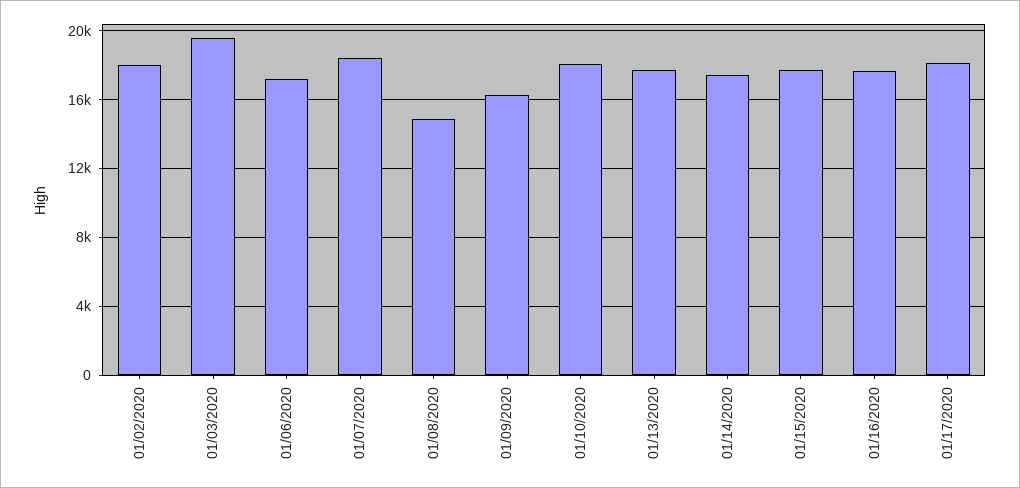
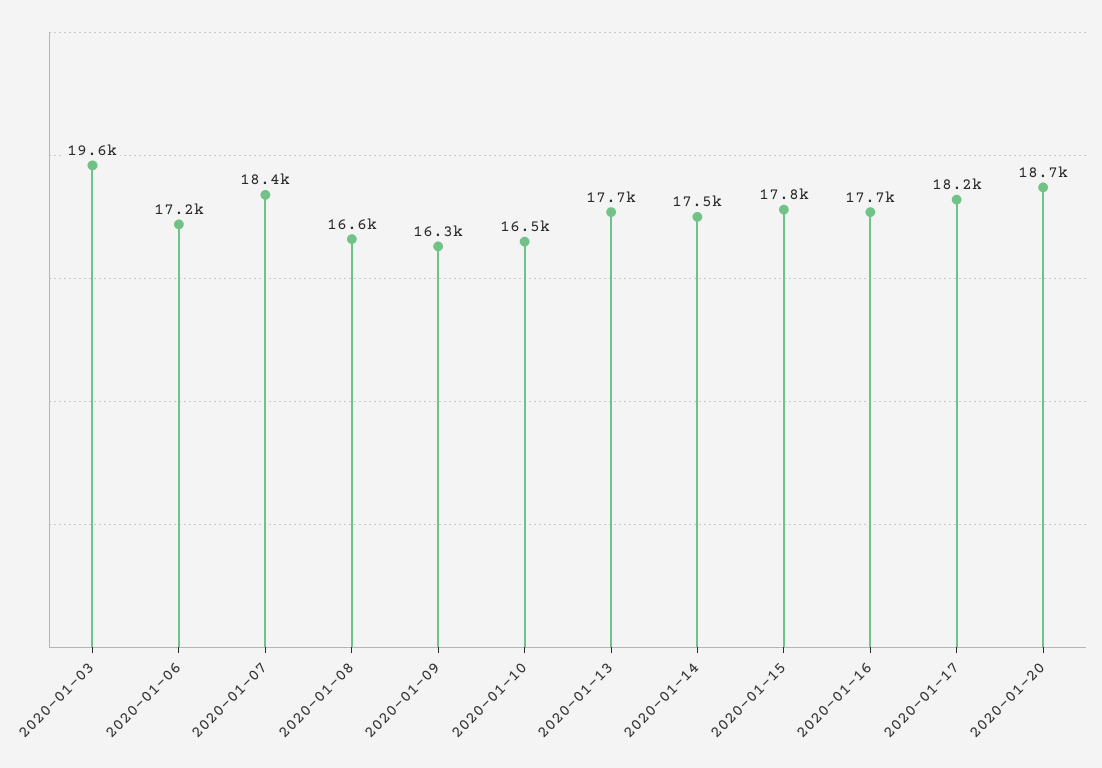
01/02/2020: 18000 -> none
01/08/2020: 15000 -> 16600
01/10/2020: 18000 -> 16500
2020-01-20: none -> 18700

